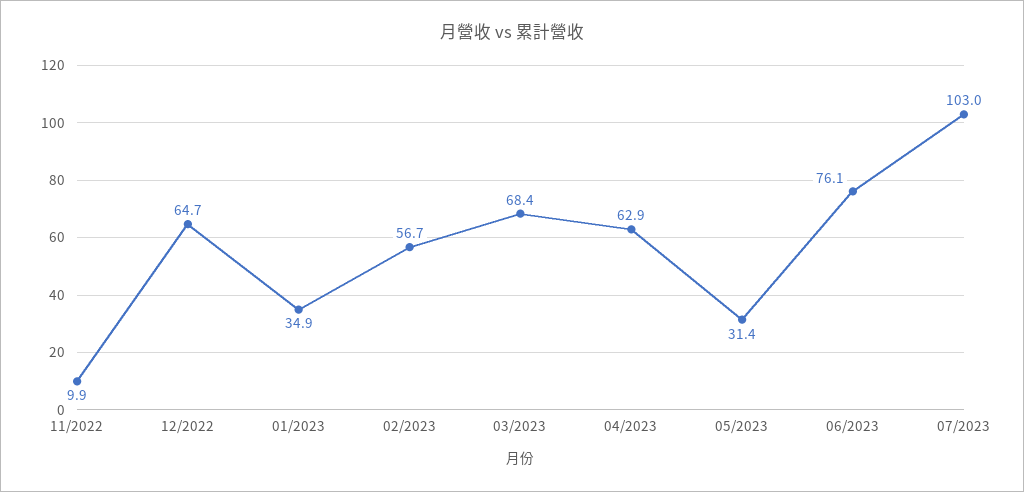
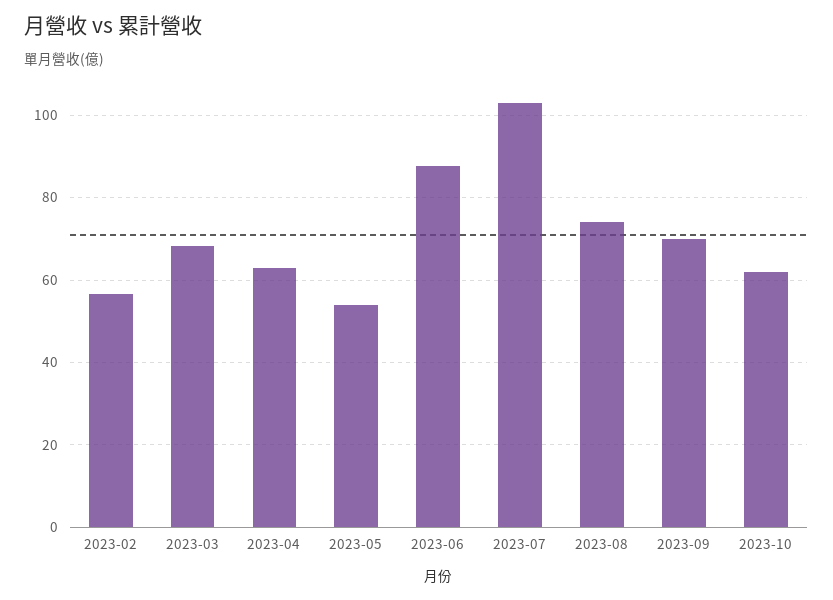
11/2022: 9.9 -> none
12/2022: 64.7 -> none
01/2023: 34.9 -> none
05/2023: 31.4 -> 54
06/2023: 76.1 -> 88
2023-08: none -> 74
2023-09: none -> 70
2023-10: none -> 62

